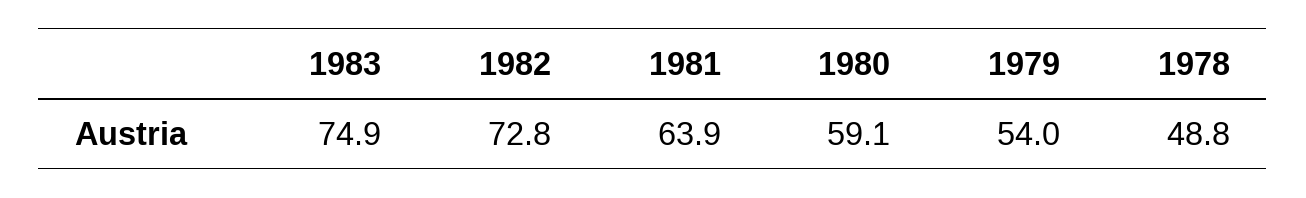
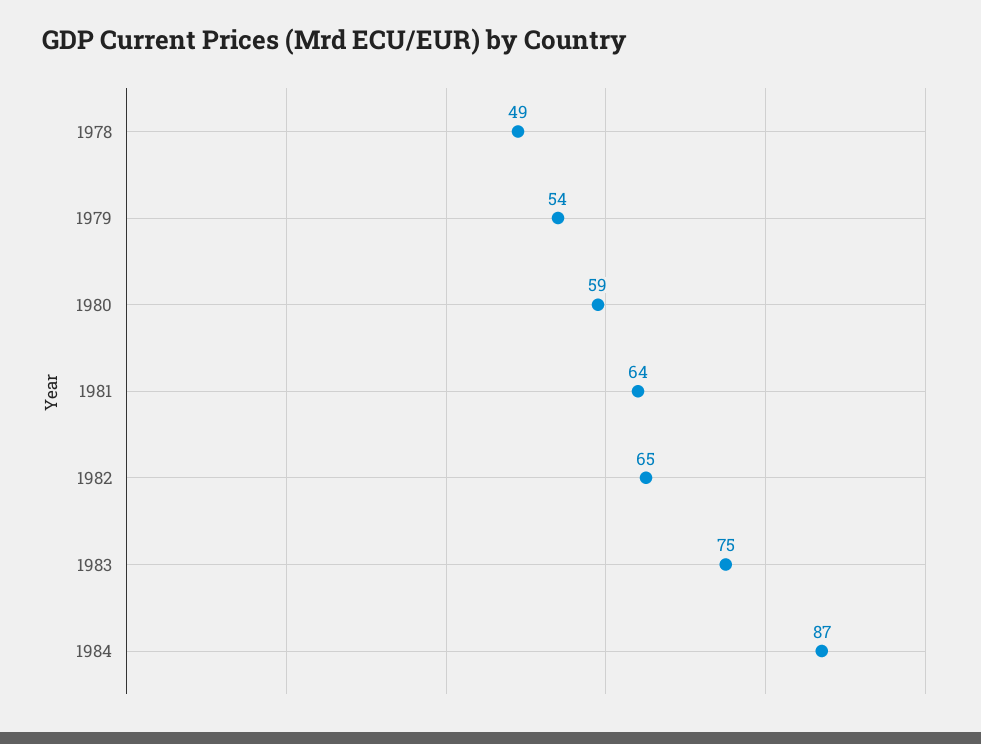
1982: 72.8 -> 65
1984: none -> 87

